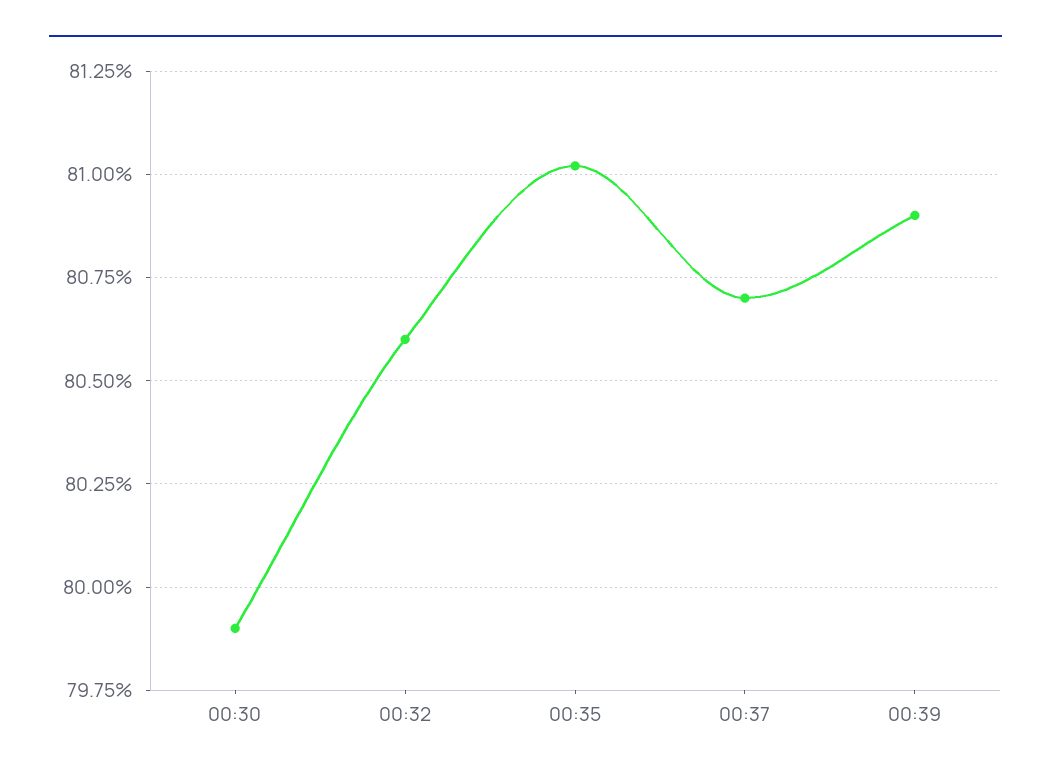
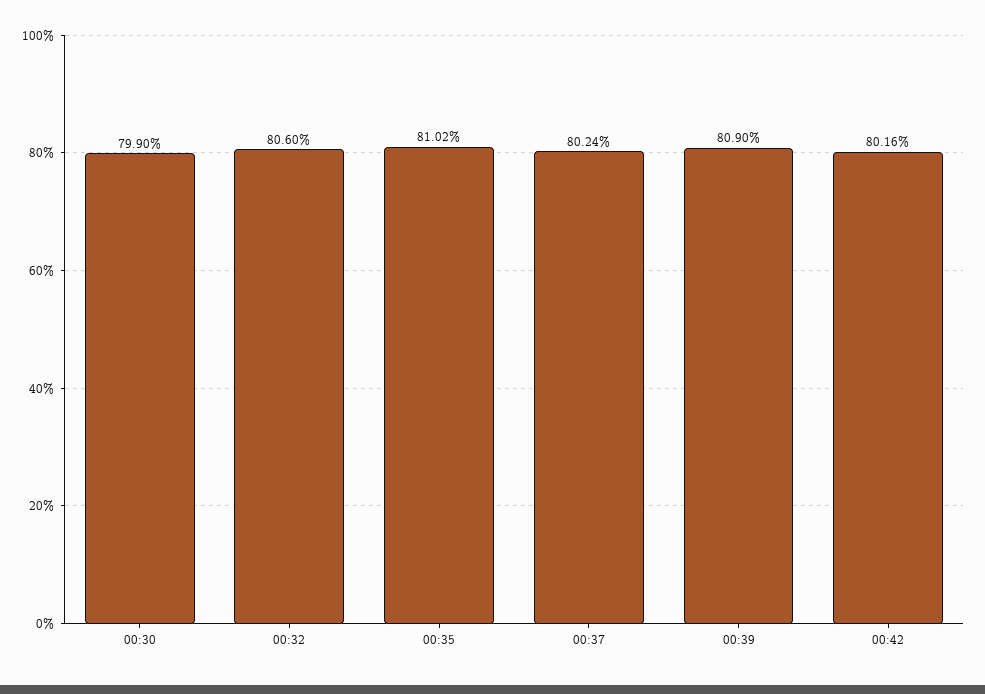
00:37: 80.7 -> 80.24
00:42: none -> 80.16

